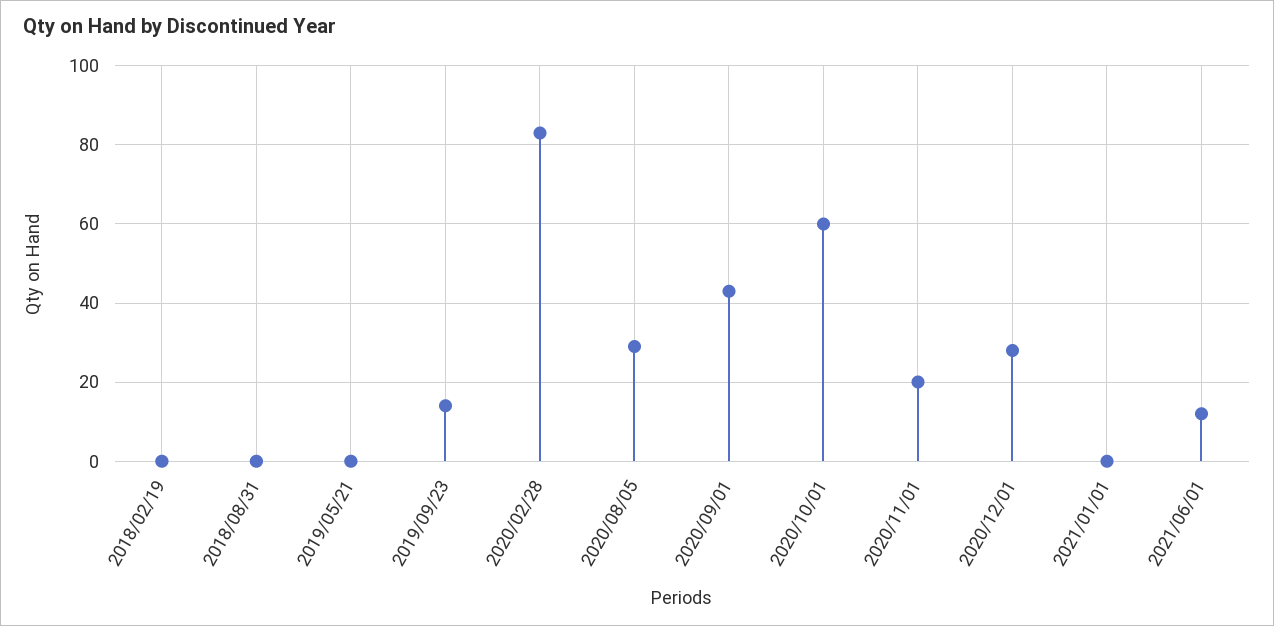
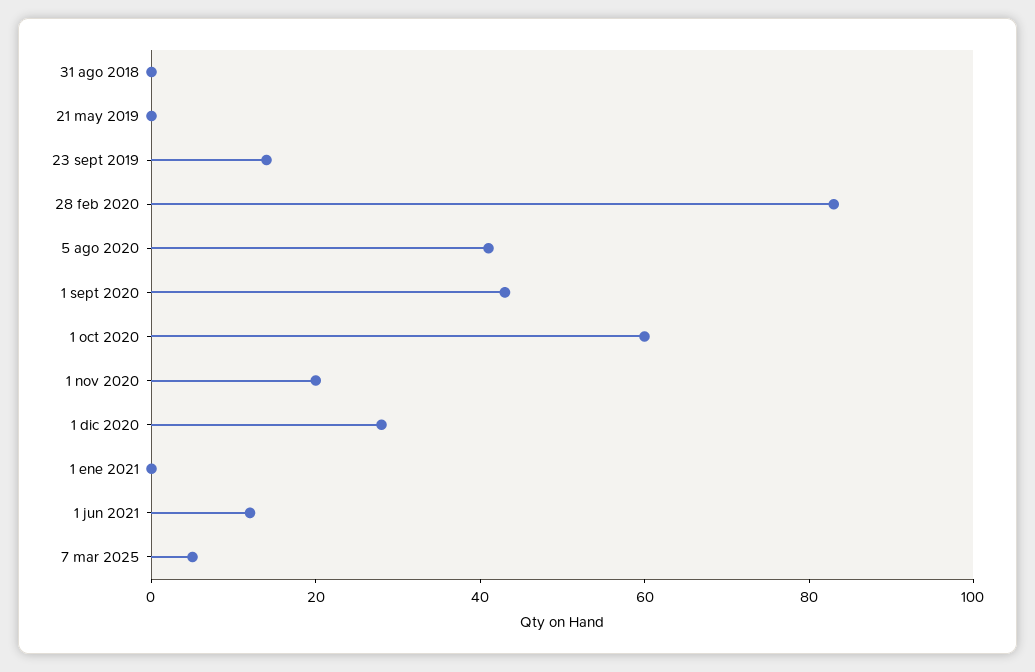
2018/02/19: 0 -> none
2020/08/05: 30 -> 40
7 mar 2025: none -> 5

